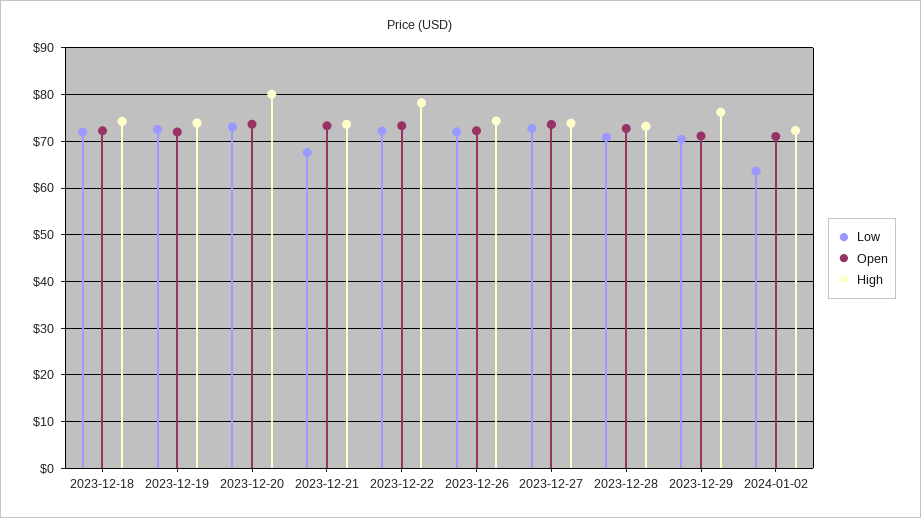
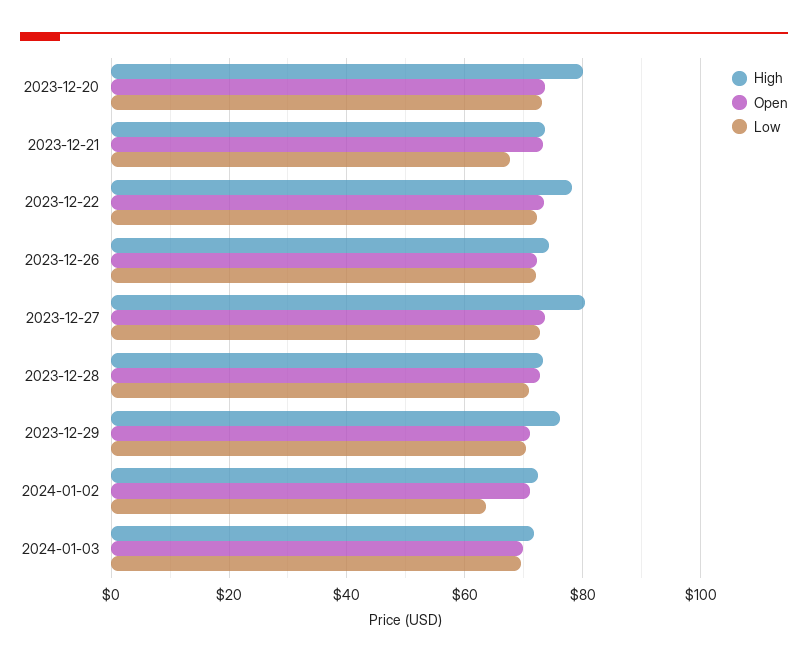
Low, 2023-12-18: 72 -> none
Open, 2023-12-18: 72 -> none
High, 2023-12-18: 74 -> none
Low, 2023-12-19: 72 -> none
Open, 2023-12-19: 72 -> none
High, 2023-12-19: 74 -> none
High, 2023-12-27: 74 -> 80
High, 2024-01-03: none -> 72
Open, 2024-01-03: none -> 70
Low, 2024-01-03: none -> 70

